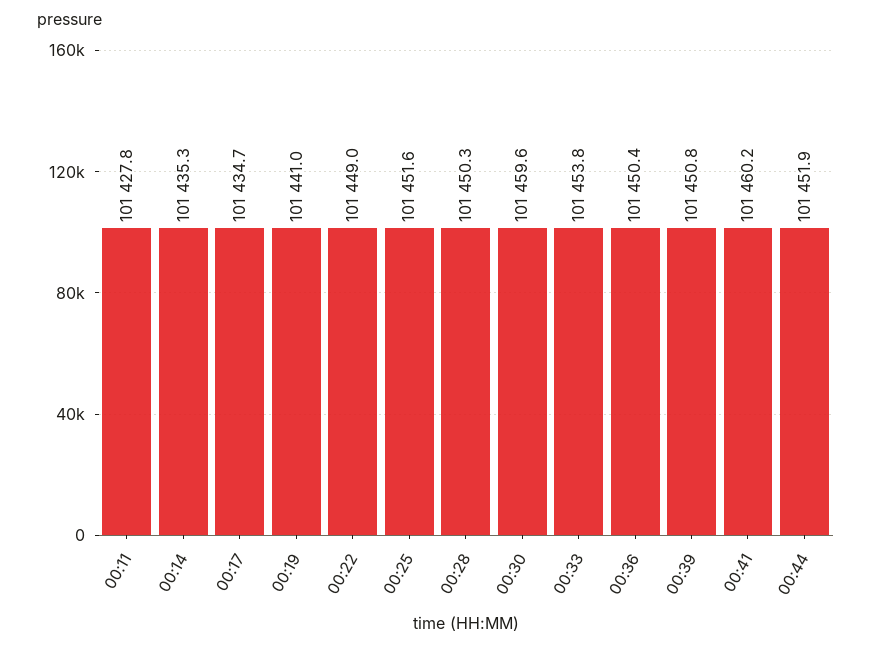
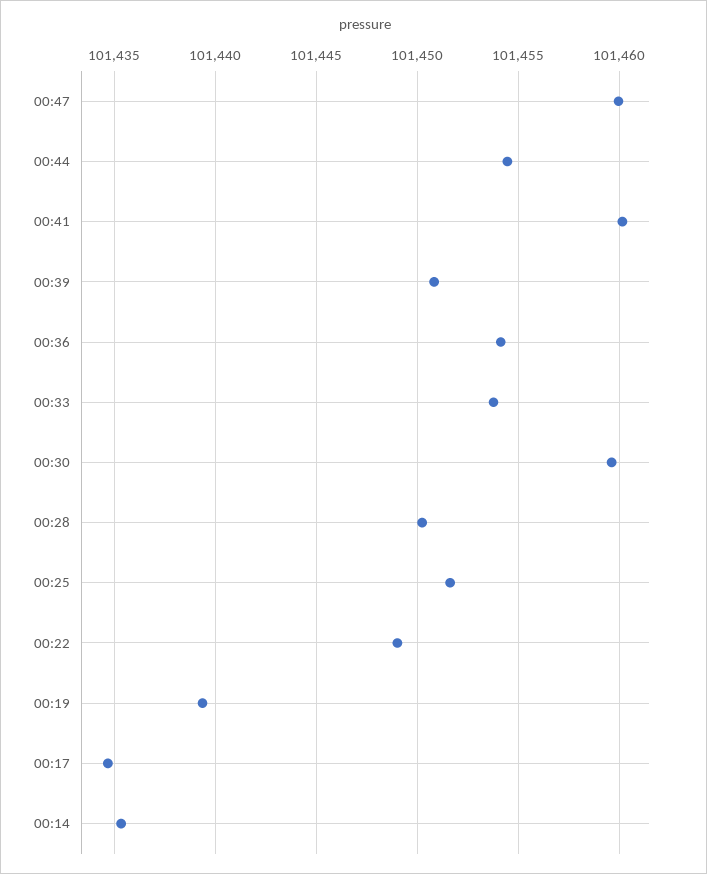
00:11: 101427.8 -> none
00:19: 101441 -> 101439.5
00:36: 101450.4 -> 101454
00:44: 101451.9 -> 101454.5
00:47: none -> 101460

